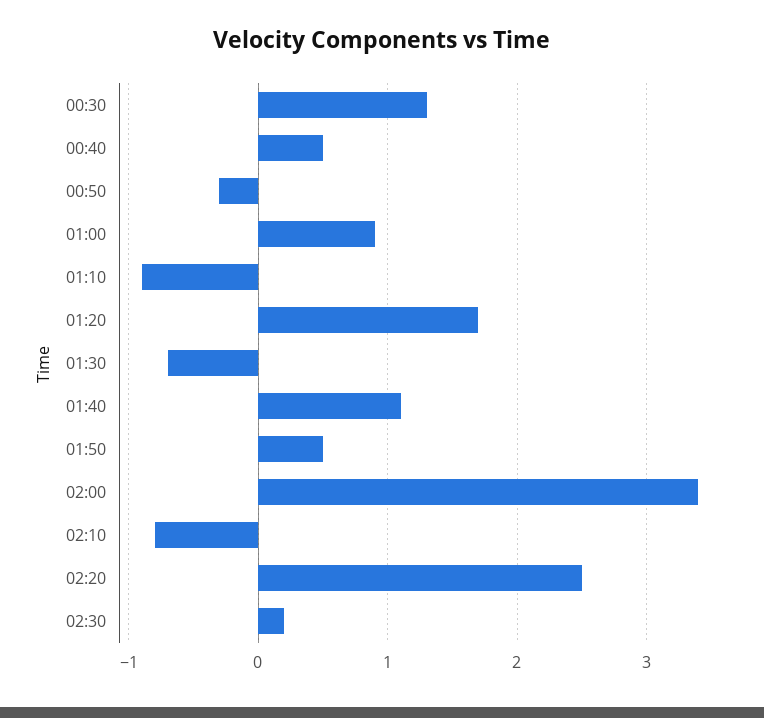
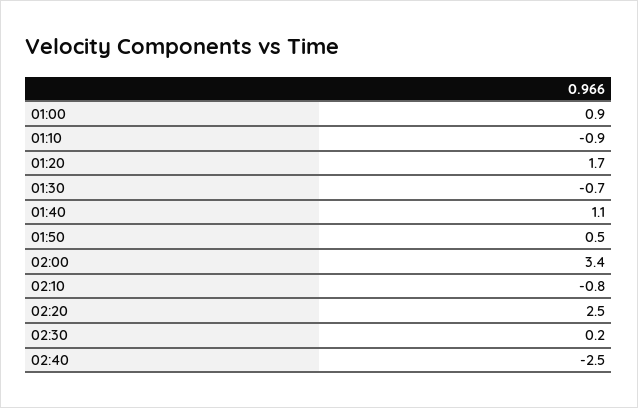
00:30: 1.3 -> none
00:40: 0.5 -> none
00:50: -0.3 -> none
02:40: none -> -2.5

